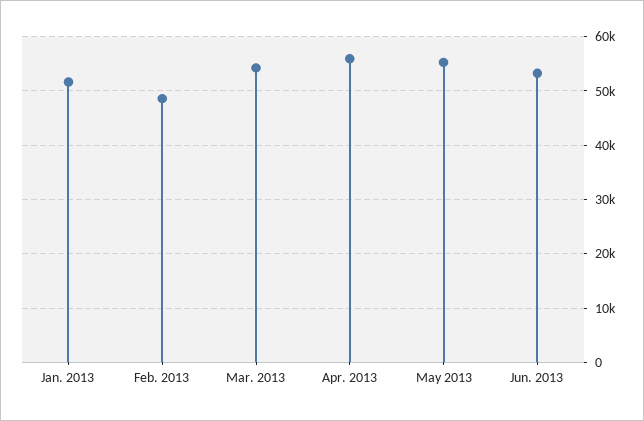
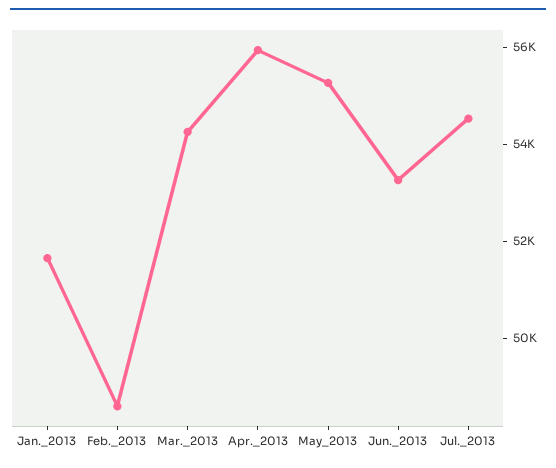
Jul._2013: none -> 54500

